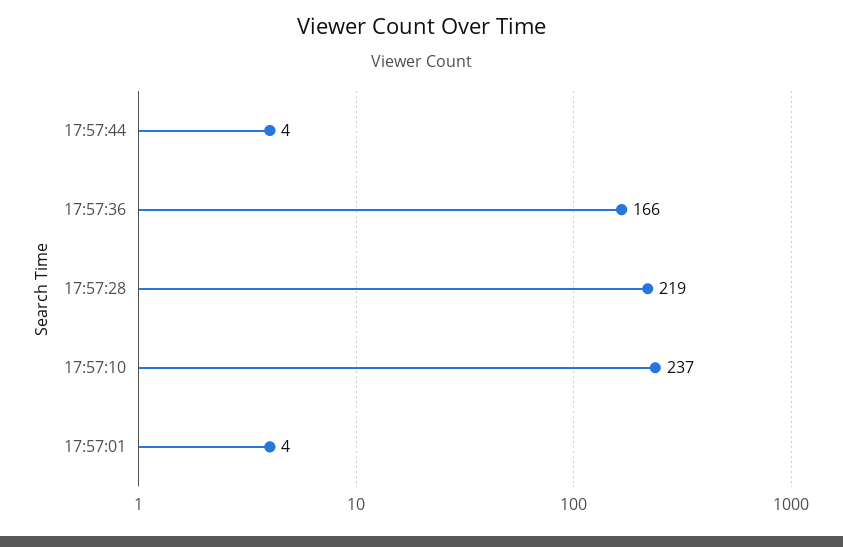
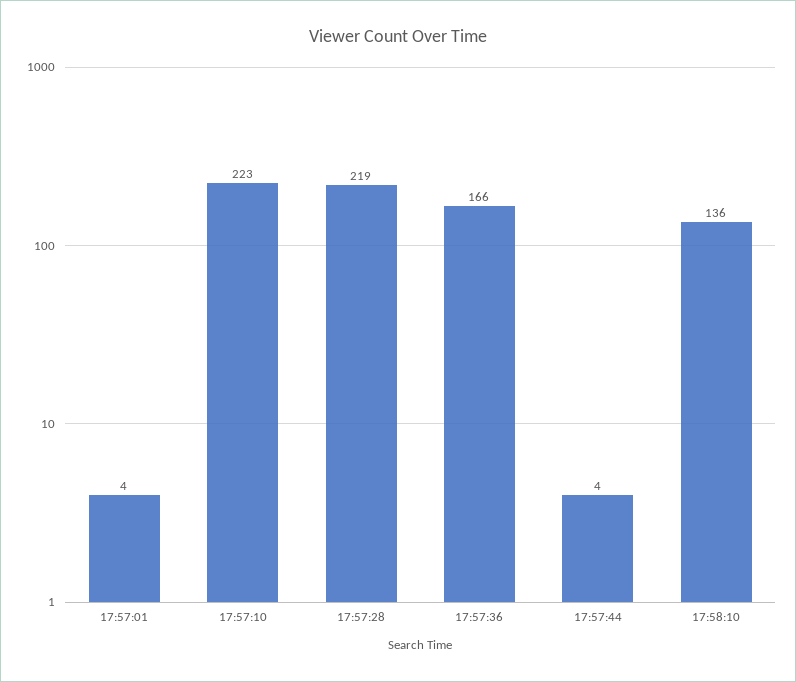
17:57:10: 237 -> 223
17:58:10: none -> 136

